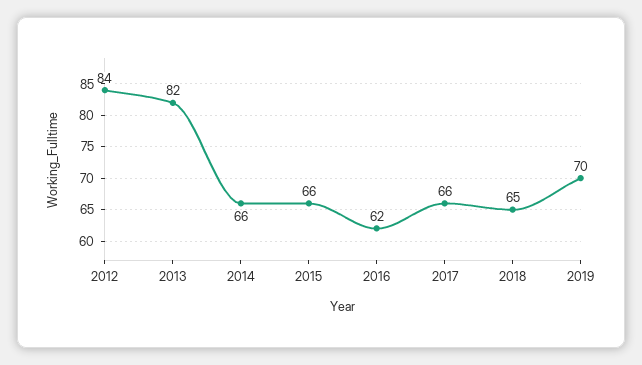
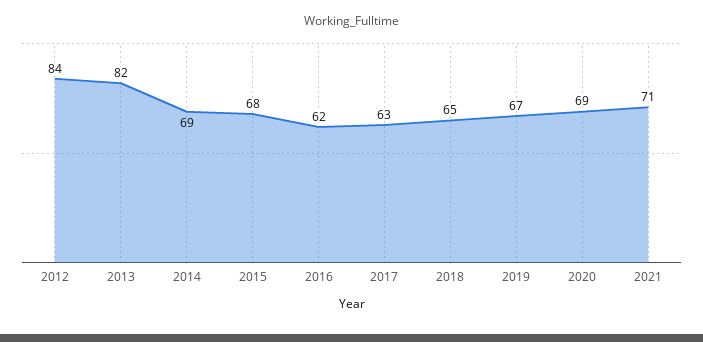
2014: 66 -> 69
2015: 66 -> 68
2017: 66 -> 63
2019: 70 -> 67
2020: none -> 69
2021: none -> 71

